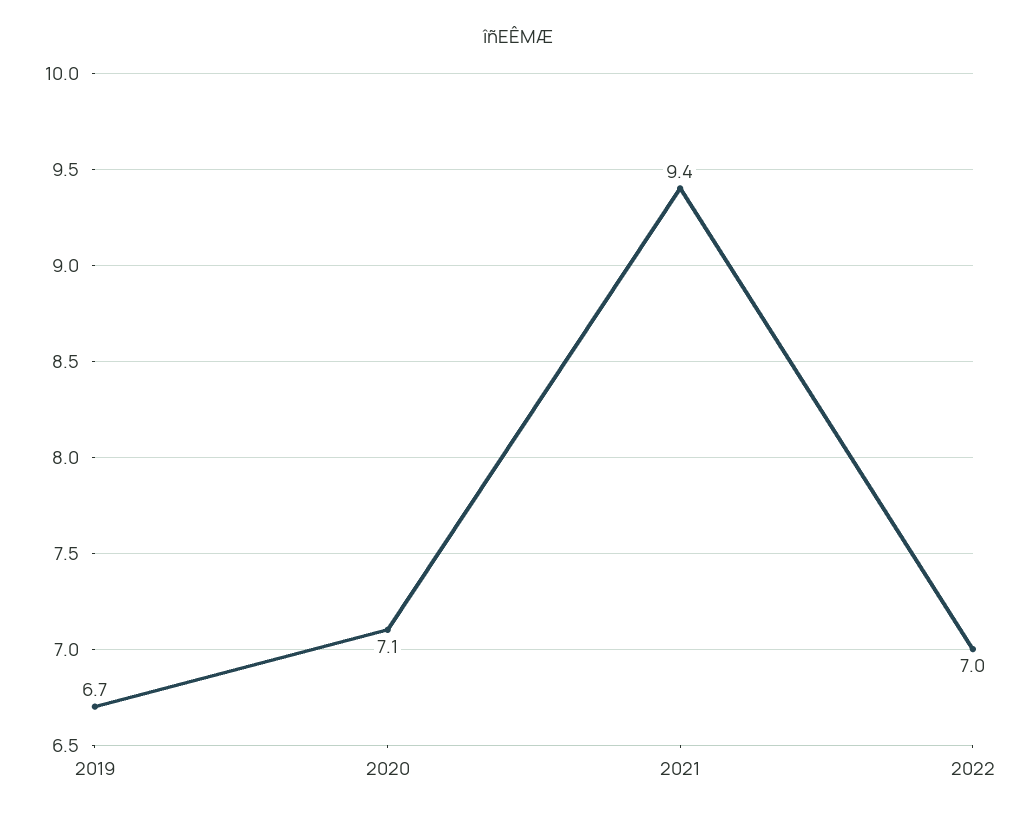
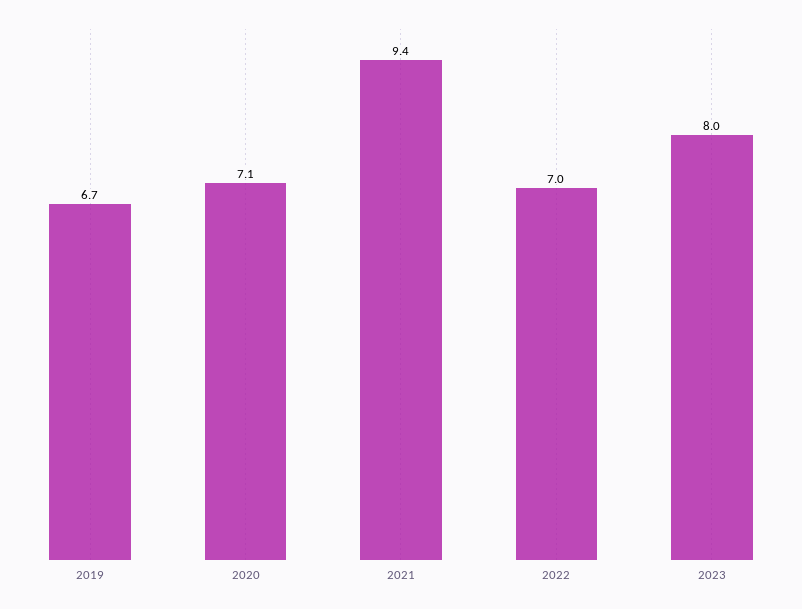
2023: none -> 8

